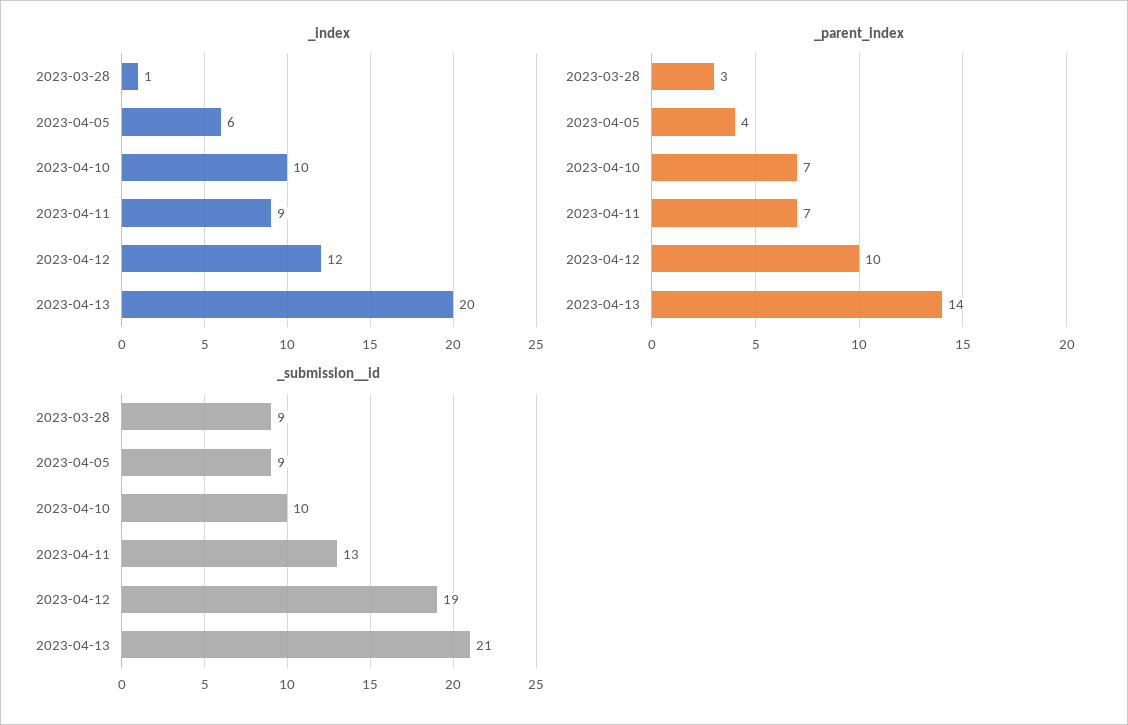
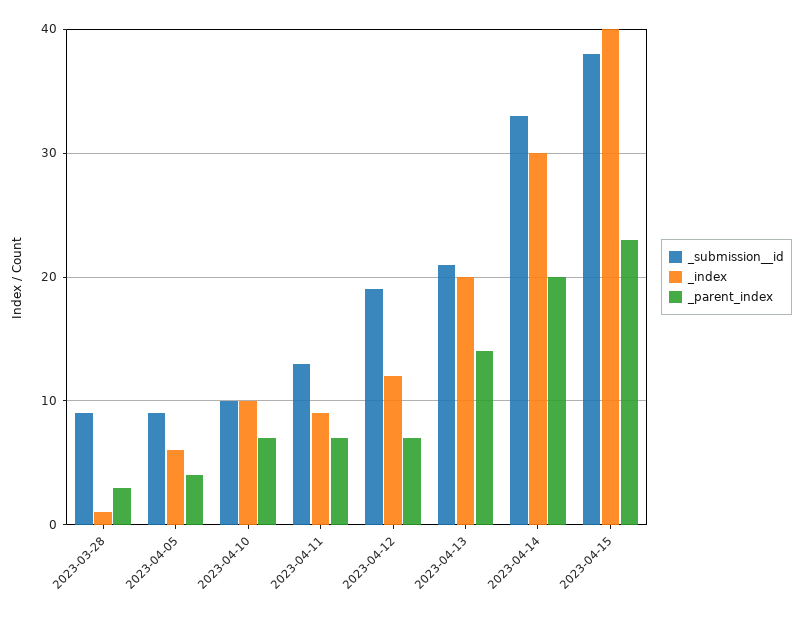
_parent_index, 2023-04-12: 10 -> 7
_submission__id, 2023-04-14: none -> 33
_index, 2023-04-14: none -> 30
_parent_index, 2023-04-14: none -> 20
_submission__id, 2023-04-15: none -> 38
_index, 2023-04-15: none -> 40
_parent_index, 2023-04-15: none -> 23

